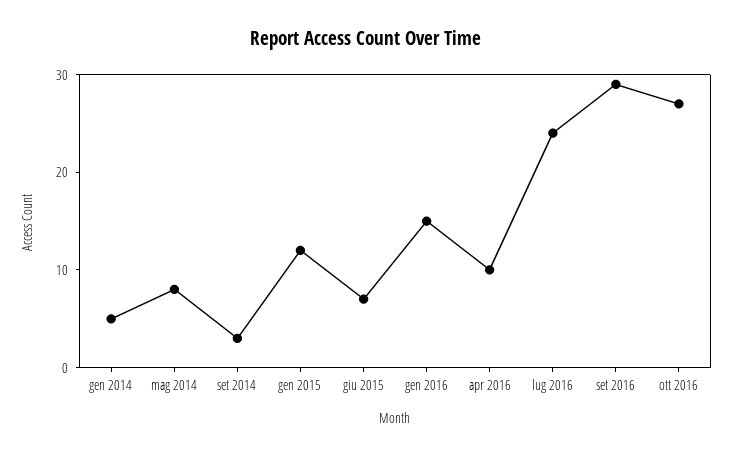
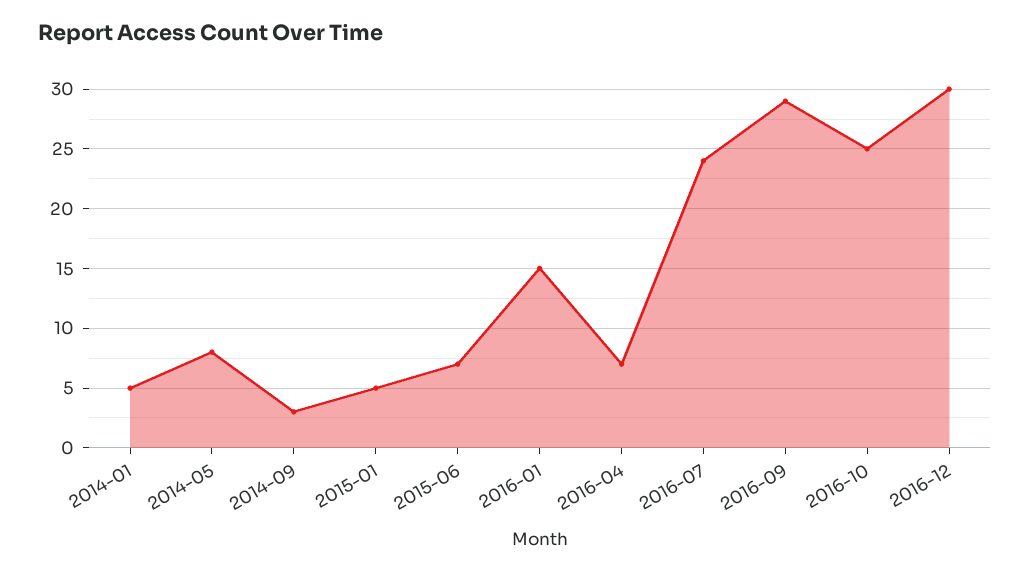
gen 2015: 12 -> 5
apr 2016: 10 -> 7
ott 2016: 27 -> 25
2016-12: none -> 30

